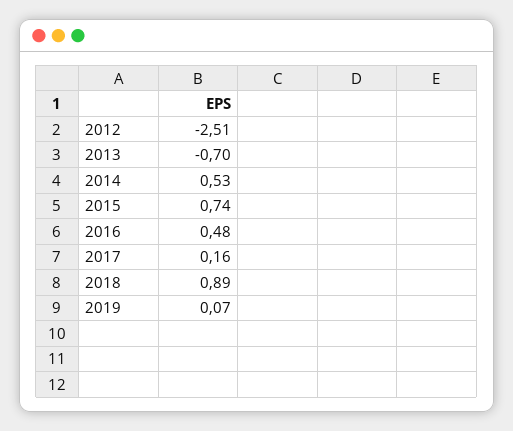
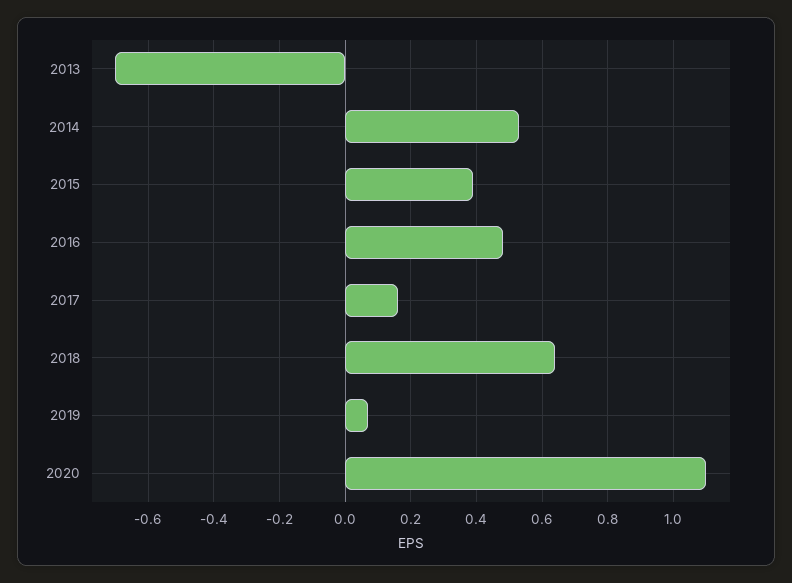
2012: -2.51 -> none
2015: 0.74 -> 0.4
2018: 0.89 -> 0.65
2020: none -> 1.1

